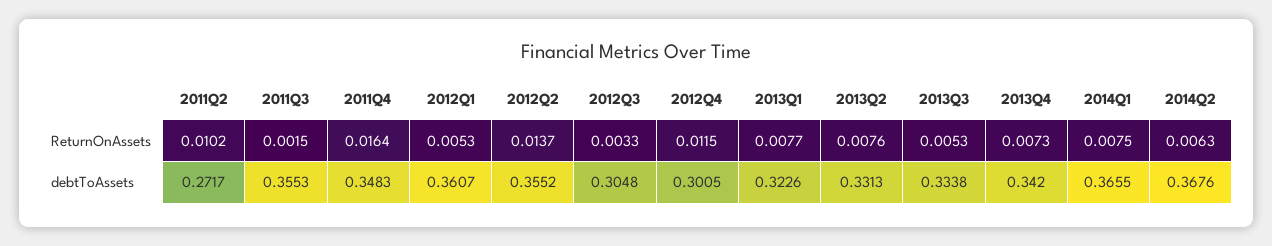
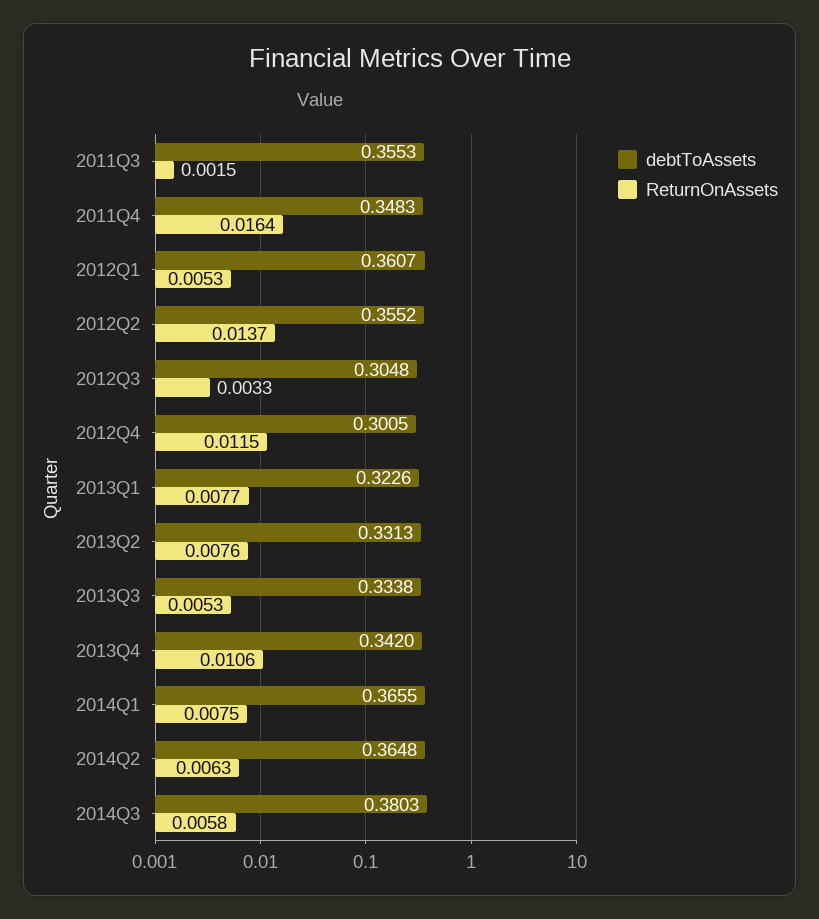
ReturnOnAssets, 2011Q2: 0.0102 -> none
ReturnOnAssets, 2013Q4: 0.0073 -> 0.0106
debtToAssets, 2011Q2: 0.2717 -> none
debtToAssets, 2014Q2: 0.3676 -> 0.3648
debtToAssets, 2014Q3: none -> 0.3803
ReturnOnAssets, 2014Q3: none -> 0.0058

